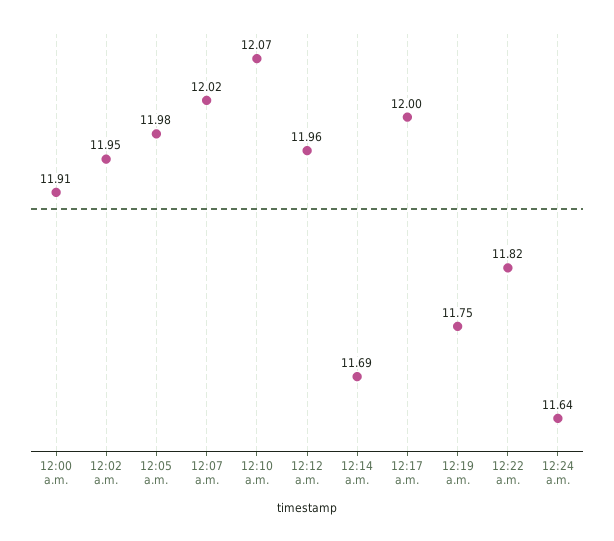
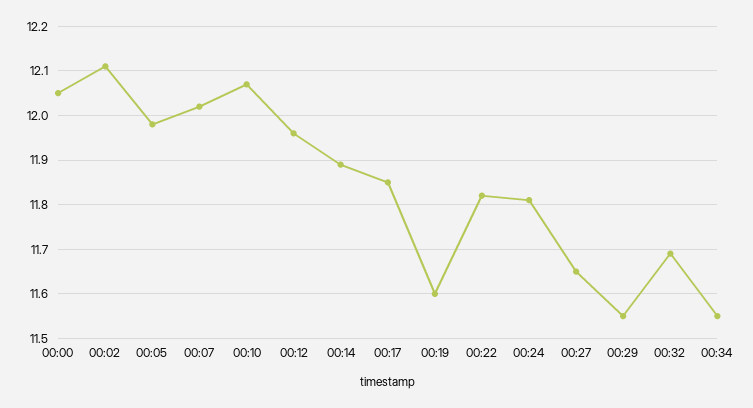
12:00 a.m.: 11.91 -> 12.05
12:02 a.m.: 11.95 -> 12.1
12:14 a.m.: 11.69 -> 11.9
12:17 a.m.: 12 -> 11.85
12:19 a.m.: 11.75 -> 11.6
12:24 a.m.: 11.64 -> 11.8
00:27: none -> 11.65
00:29: none -> 11.55
00:32: none -> 11.7
00:34: none -> 11.55

